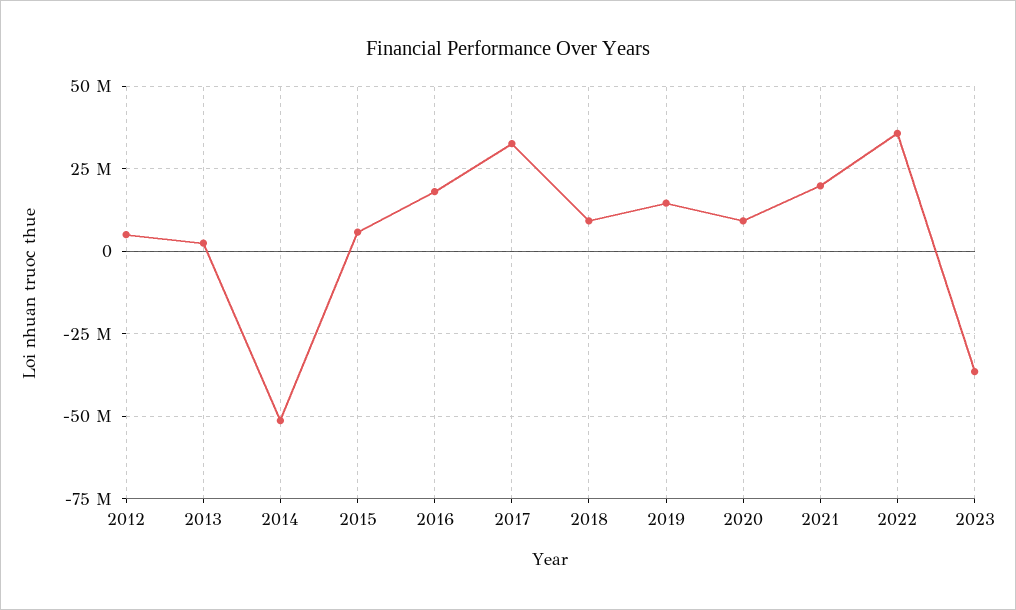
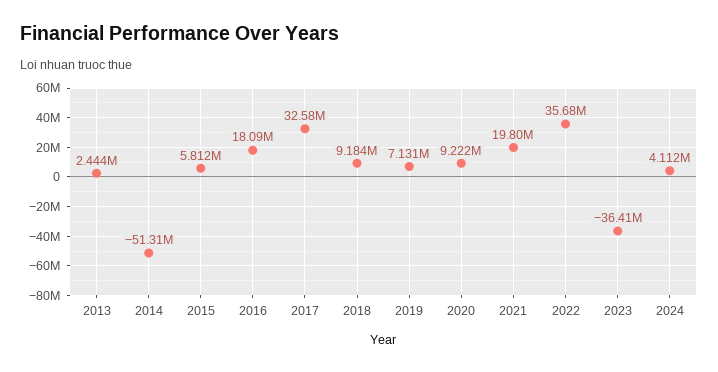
2012: 5000000 -> none
2019: 15000000 -> 7131000
2024: none -> 4112000

